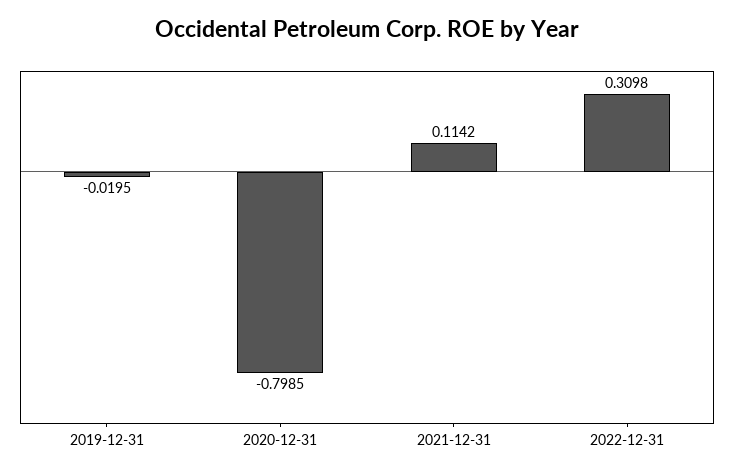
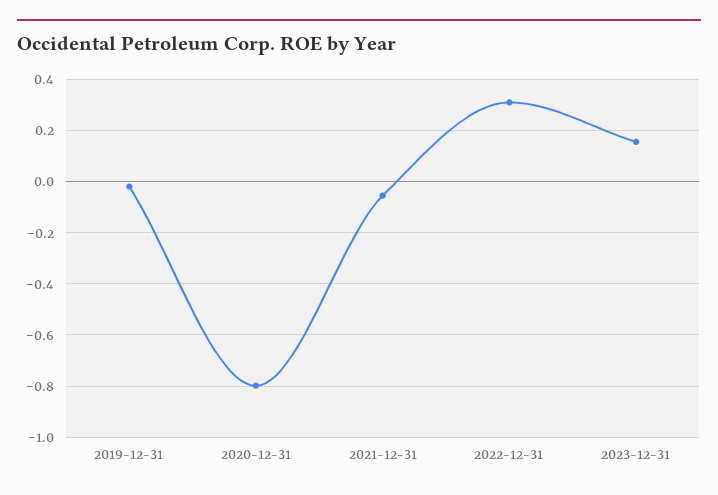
2021-12-31: 0.1142 -> -0.05
2023-12-31: none -> 0.15

